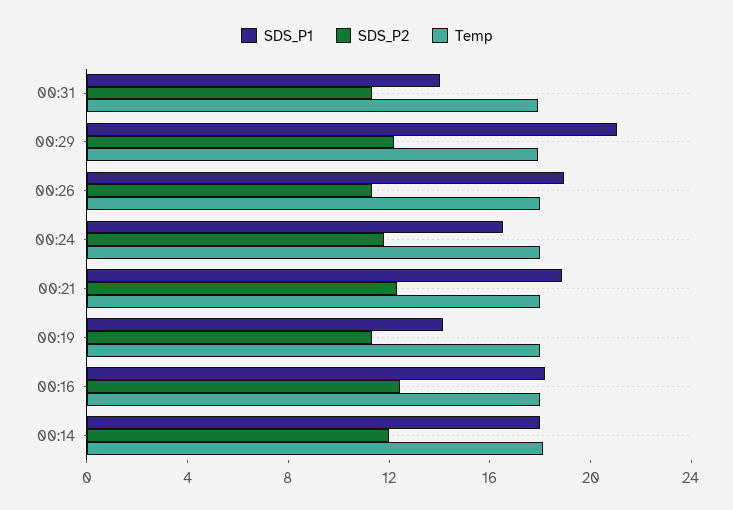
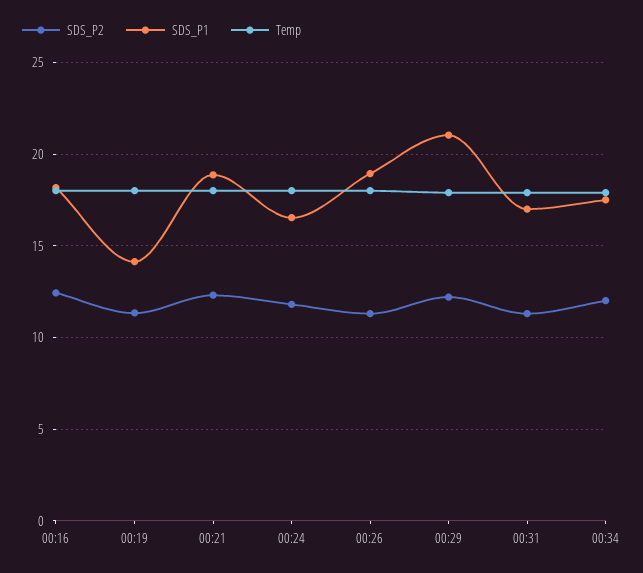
SDS_P1, 00:31: 14 -> 17
SDS_P1, 00:14: 18 -> none
SDS_P2, 00:14: 12 -> none
Temp, 00:14: 18 -> none
SDS_P2, 00:34: none -> 12
SDS_P1, 00:34: none -> 17.5
Temp, 00:34: none -> 18

